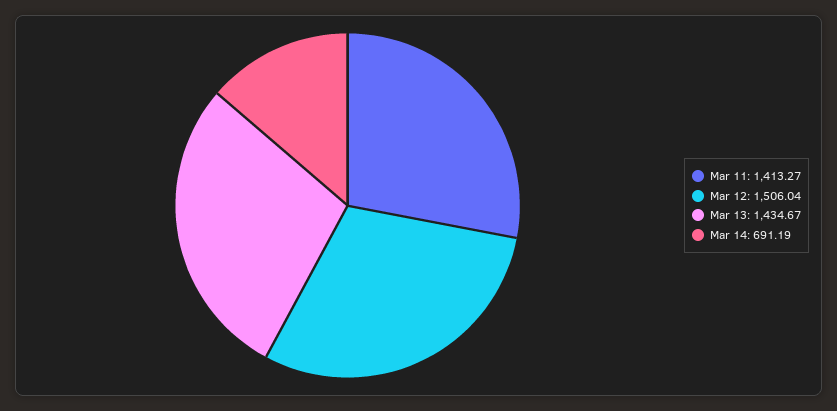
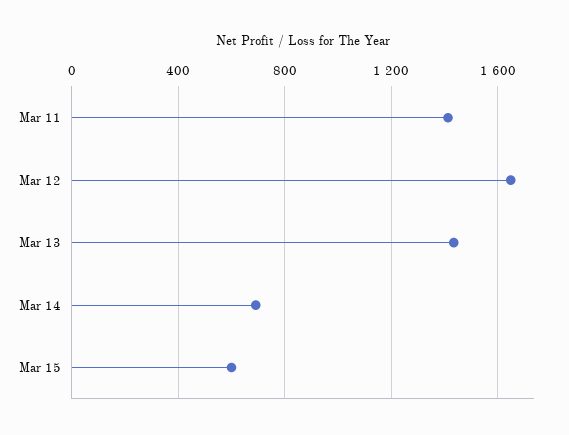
Mar 12: 1506.04 -> 1650
Mar 15: none -> 600

